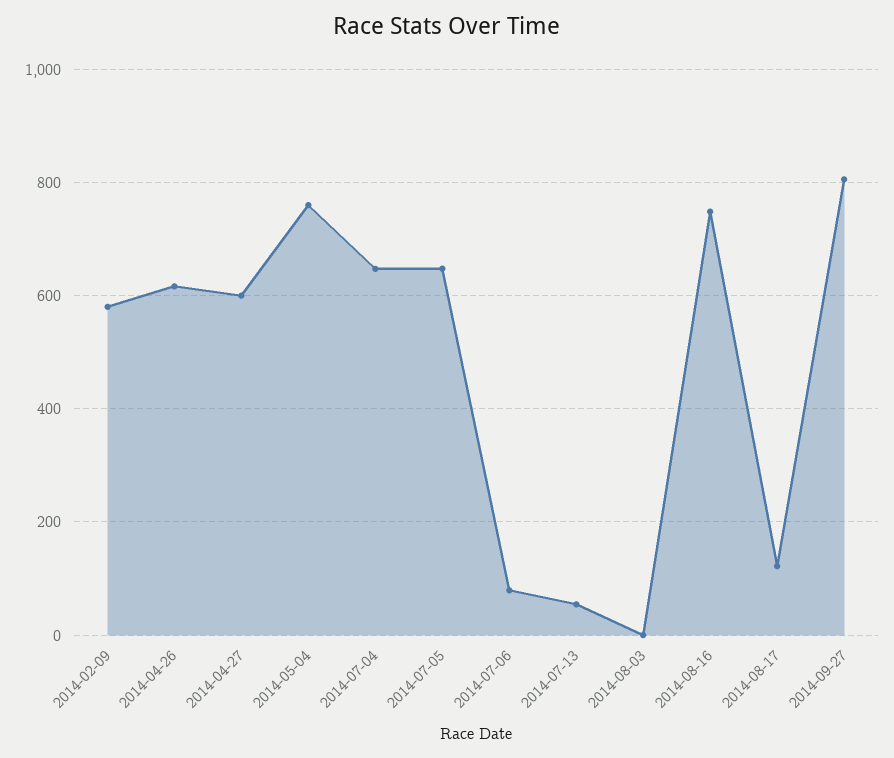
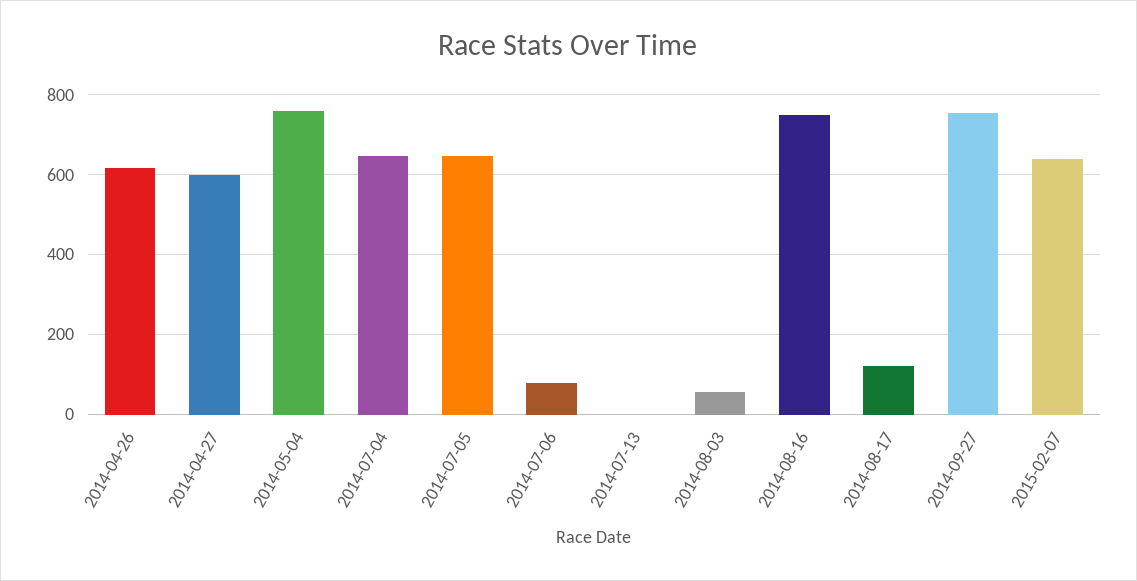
2014-02-09: 580 -> none
2014-07-13: 60 -> 0
2014-08-03: 0 -> 60
2014-09-27: 800 -> 760
2015-02-07: none -> 640

